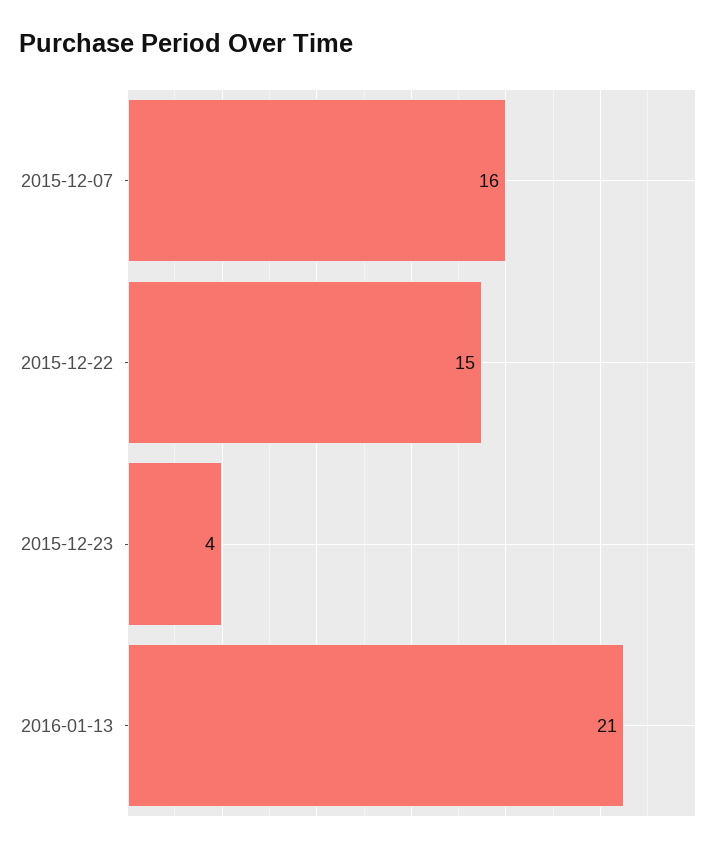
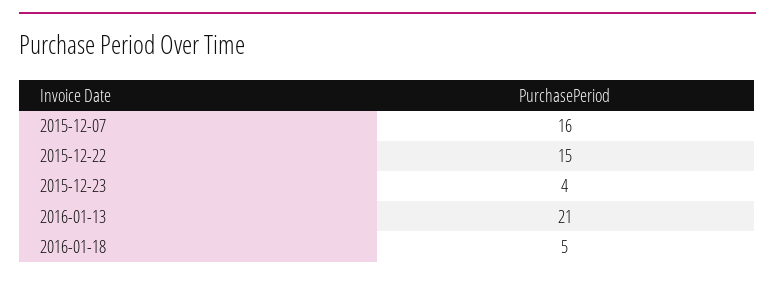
2016-01-18: none -> 5

